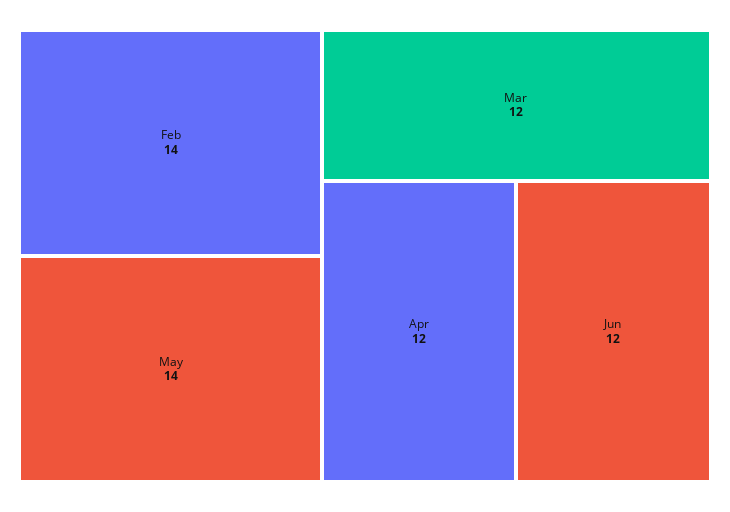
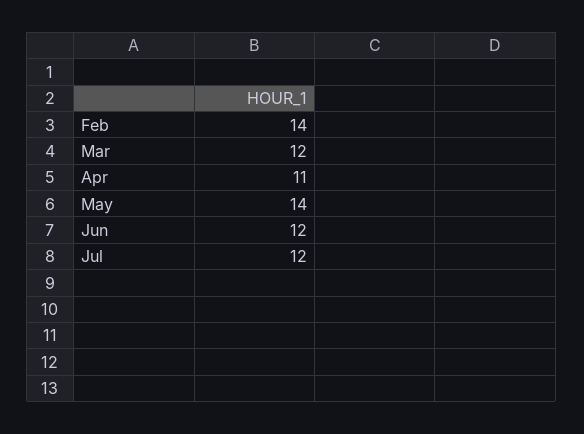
Apr: 12 -> 11
Jul: none -> 12

